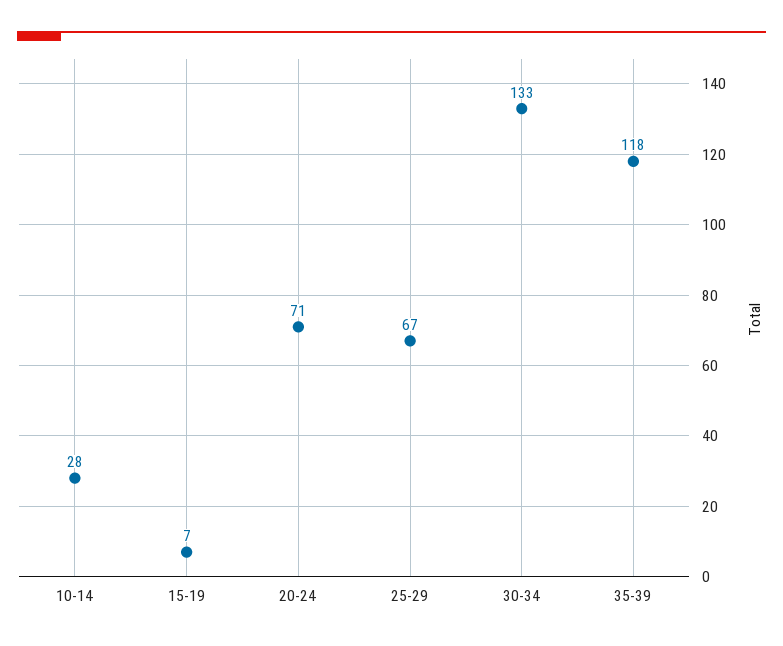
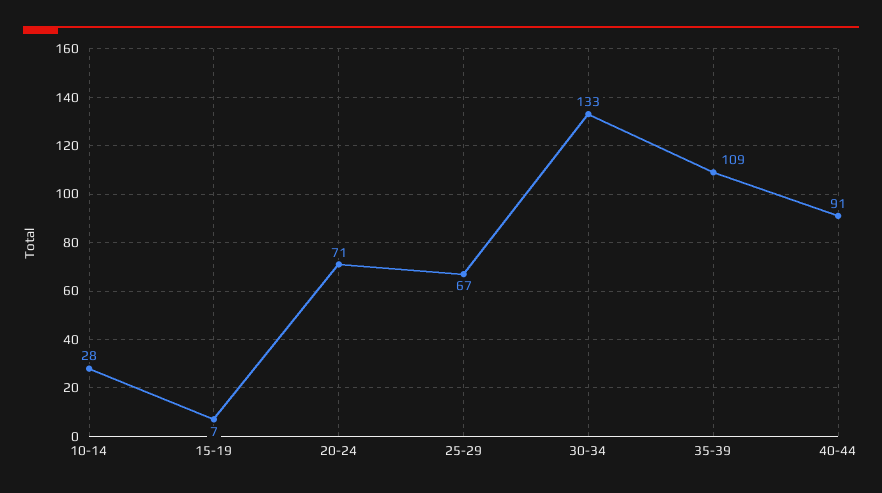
35-39: 118 -> 109
40-44: none -> 91

